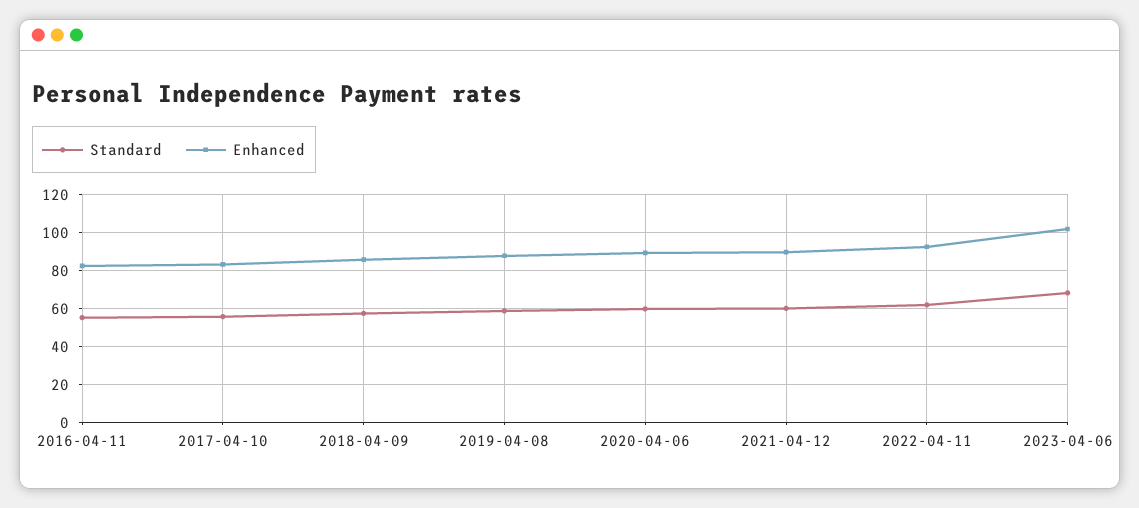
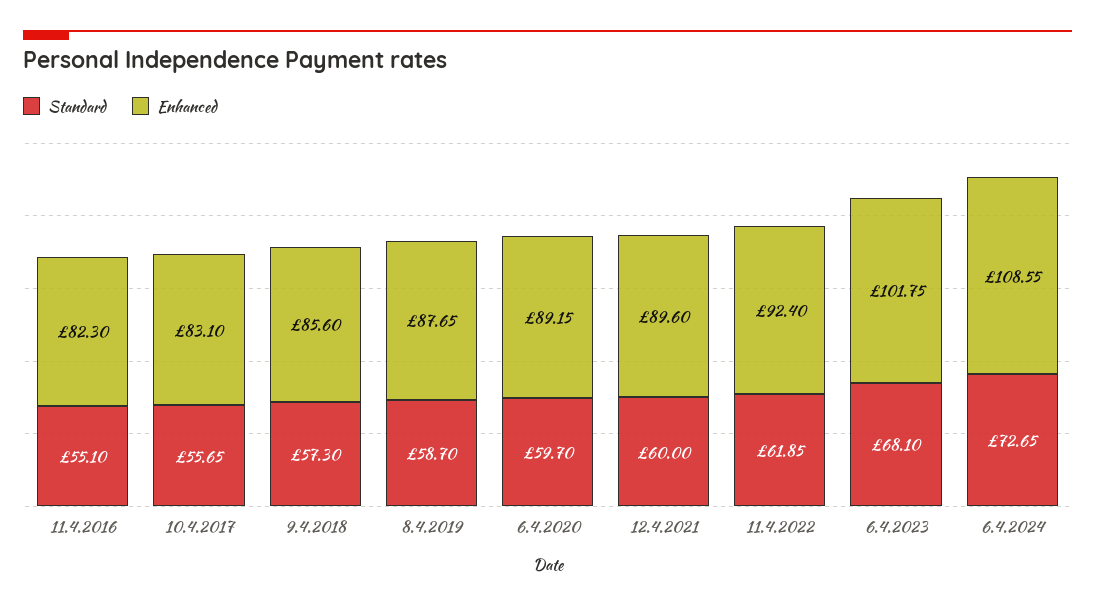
Standard, 6.4.2024: none -> 72.65
Enhanced, 6.4.2024: none -> 108.55

